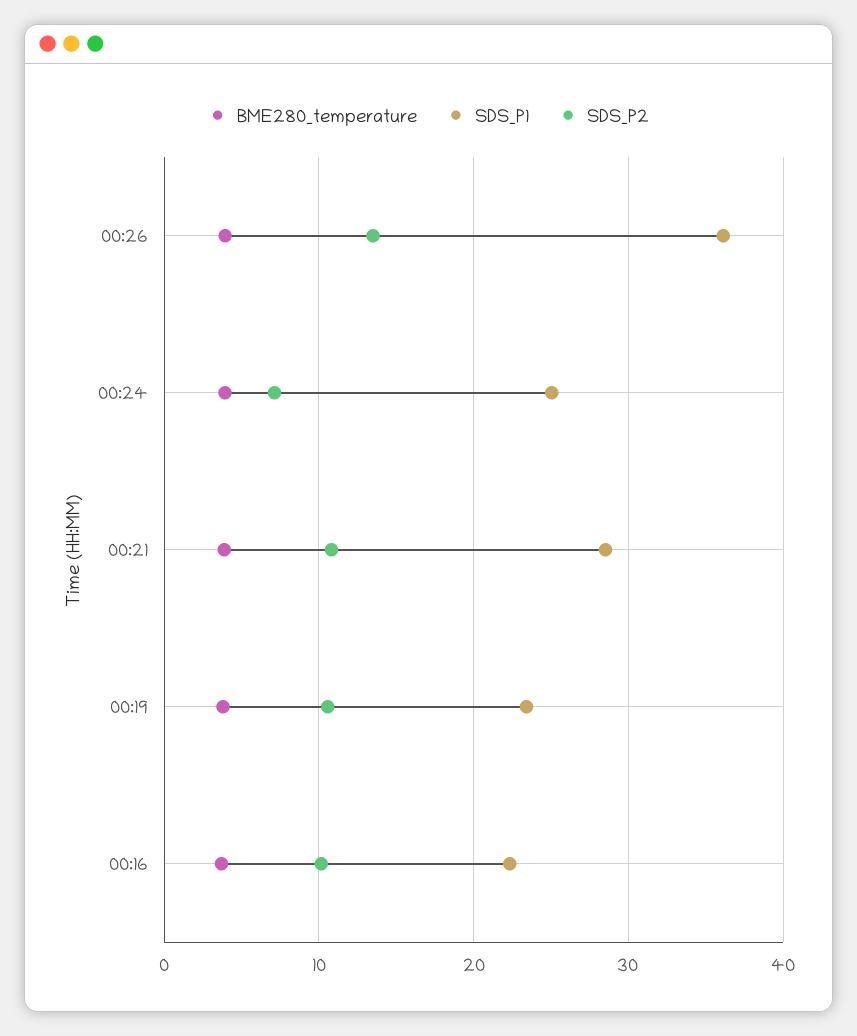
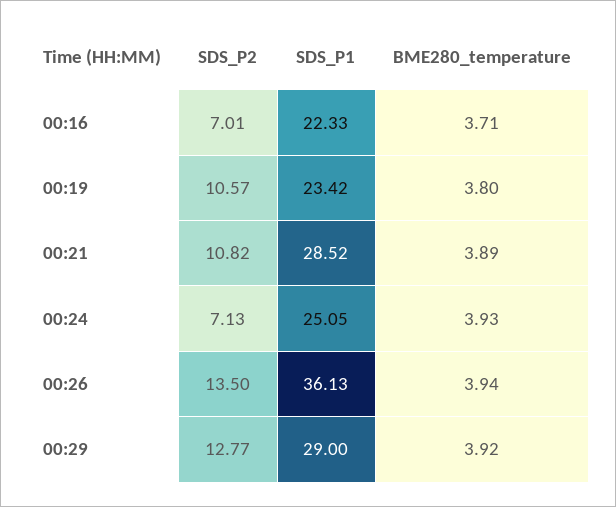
SDS_P2, 00:16: 10 -> 7.01
SDS_P2, 00:29: none -> 12.77
SDS_P1, 00:29: none -> 29
BME280_temperature, 00:29: none -> 3.92

